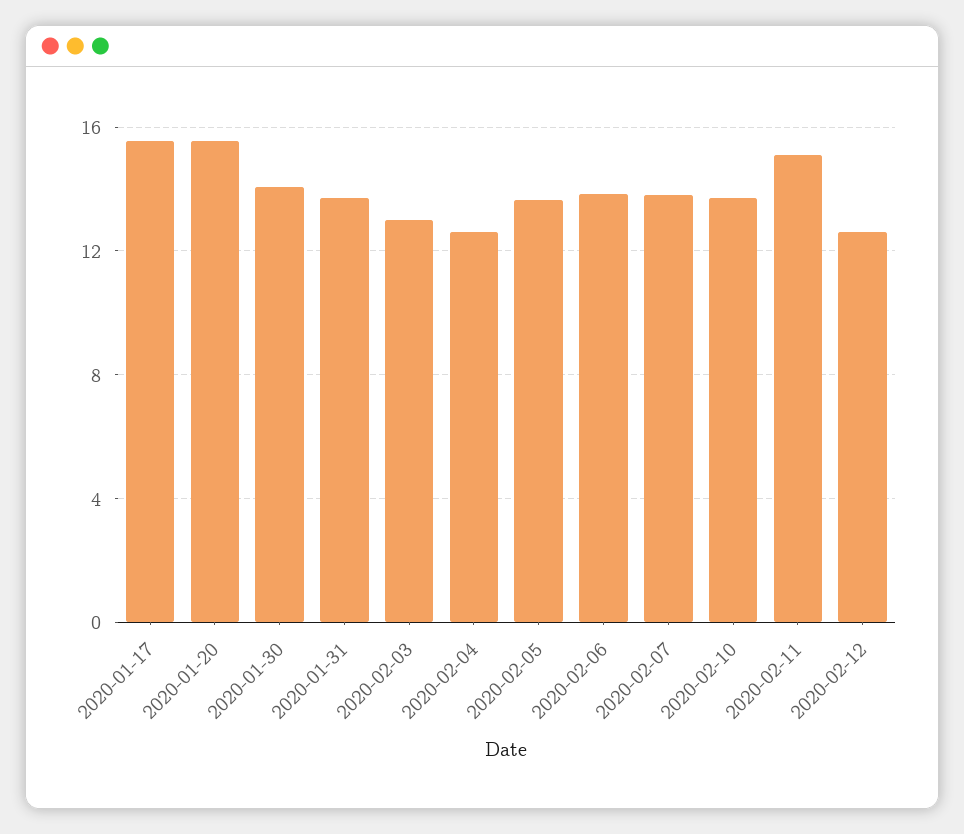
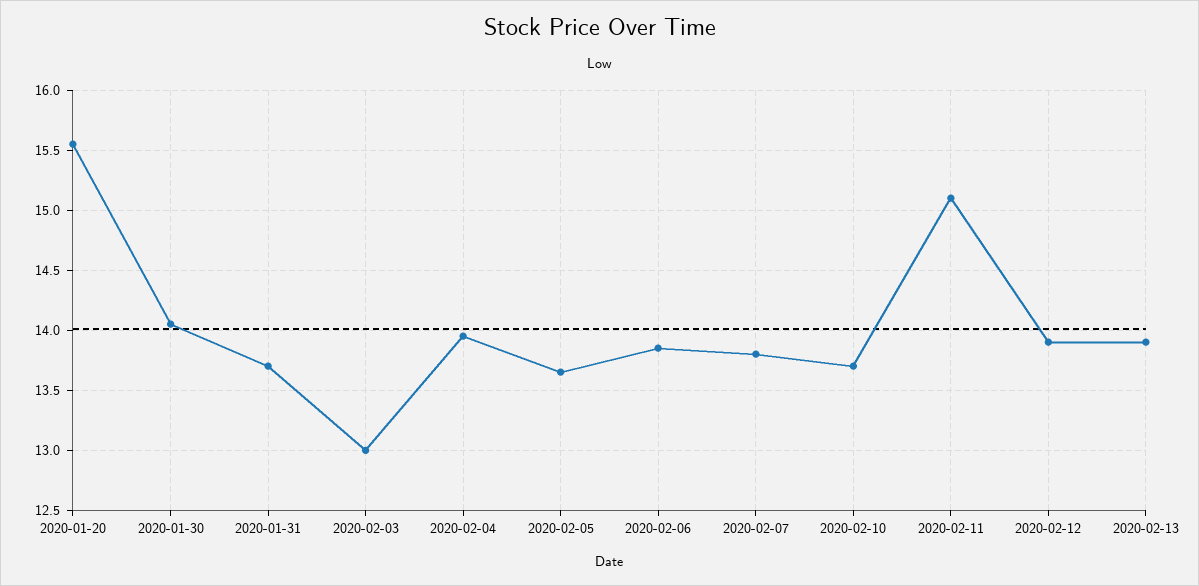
2020-01-17: 15.5 -> none
2020-02-04: 12.5 -> 13.95
2020-02-12: 12.5 -> 13.9
2020-02-13: none -> 13.9

